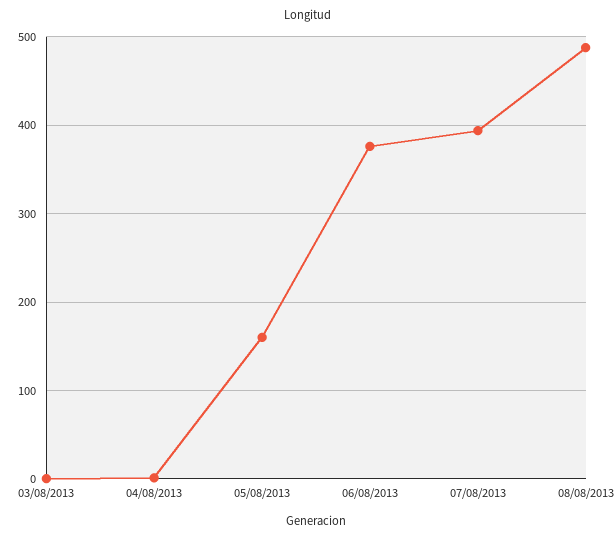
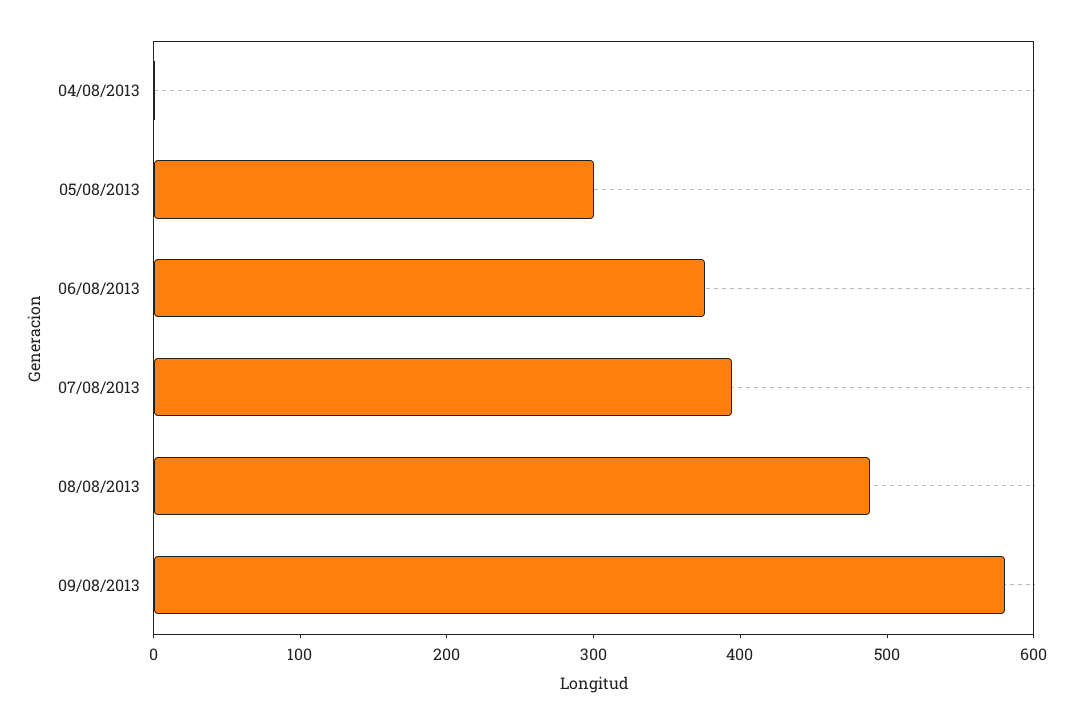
03/08/2013: 0 -> none
05/08/2013: 160 -> 300
09/08/2013: none -> 580

